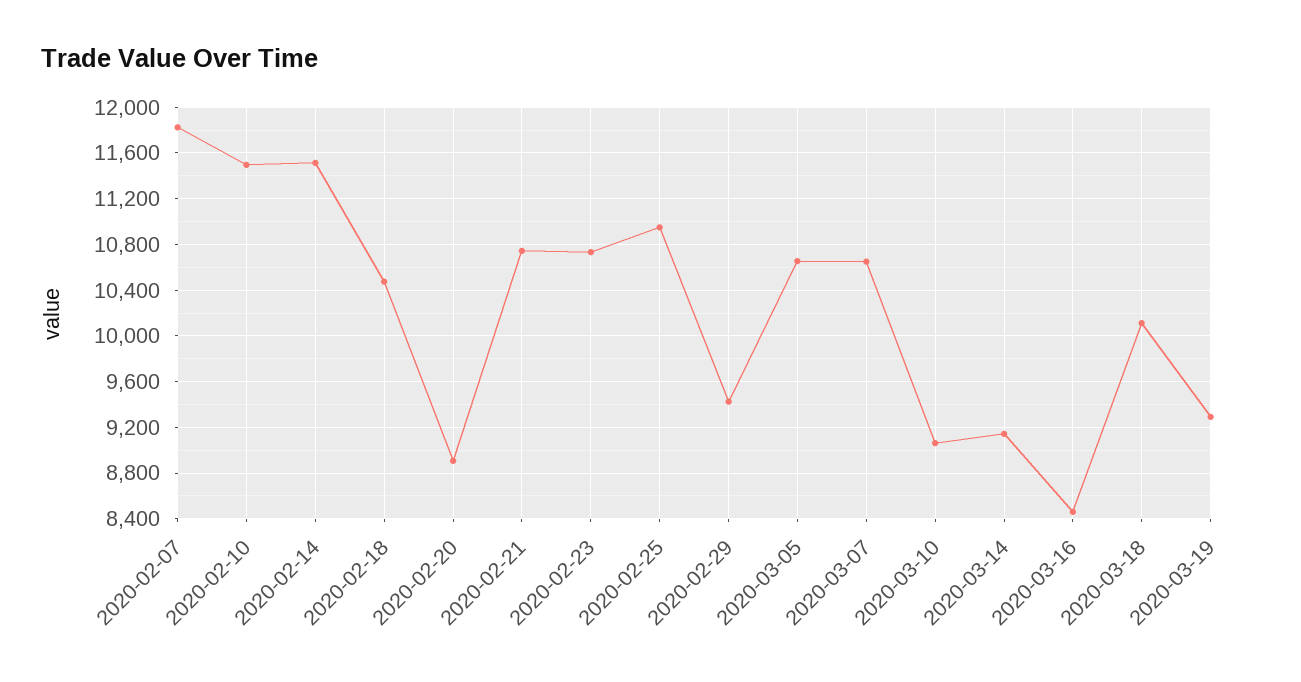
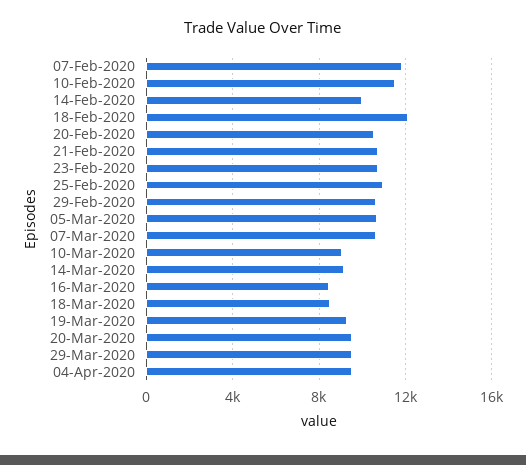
2020-02-14: 11500 -> 10000
2020-02-18: 10500 -> 12000
2020-02-20: 8900 -> 10500
2020-02-29: 9400 -> 10500
2020-03-18: 10100 -> 8500
20-Mar-2020: none -> 9500
29-Mar-2020: none -> 9500
04-Apr-2020: none -> 9500

